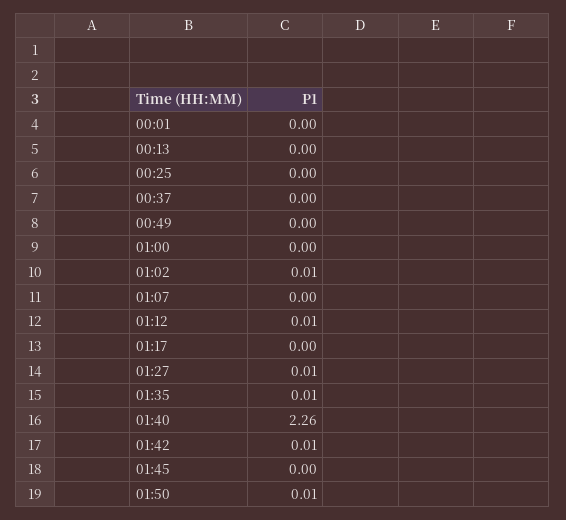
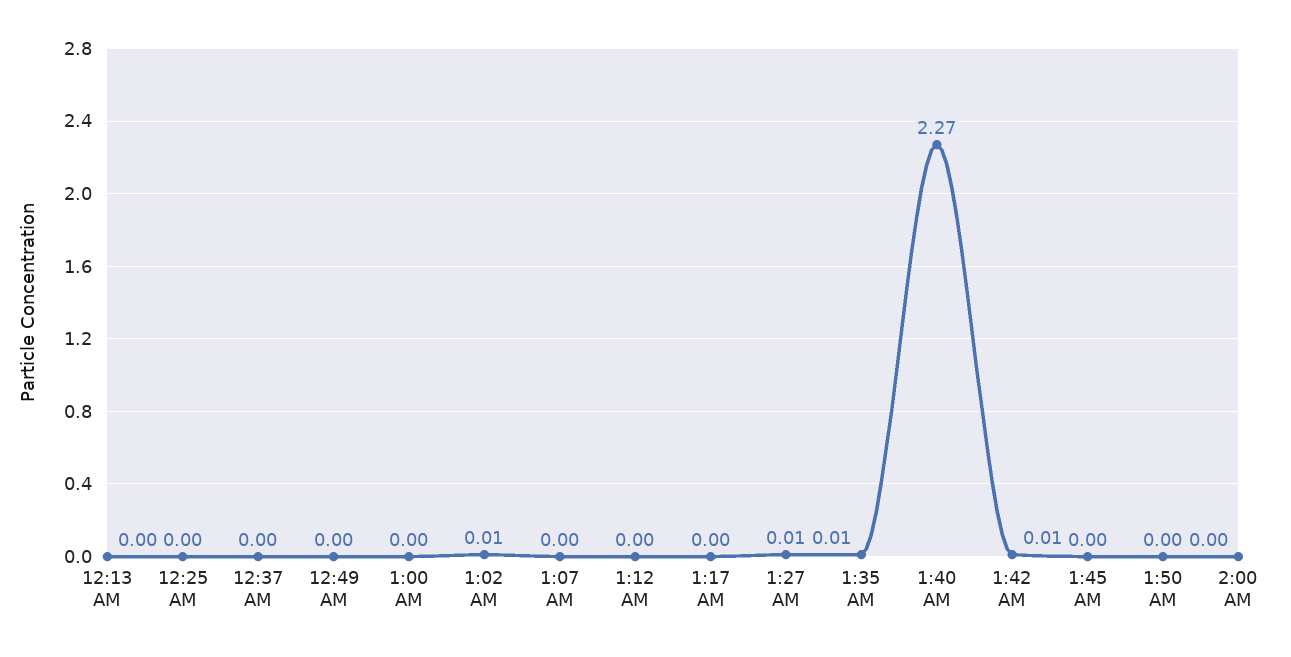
00:01: 0 -> none
01:12: 0.01 -> 0
01:40: 2.26 -> 2.27
01:50: 0.01 -> 0
2:00 AM: none -> 0

